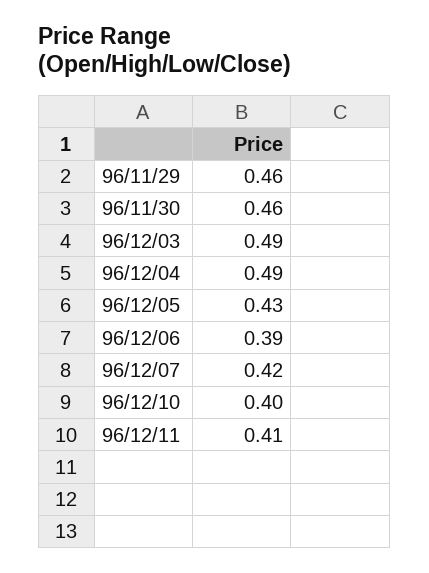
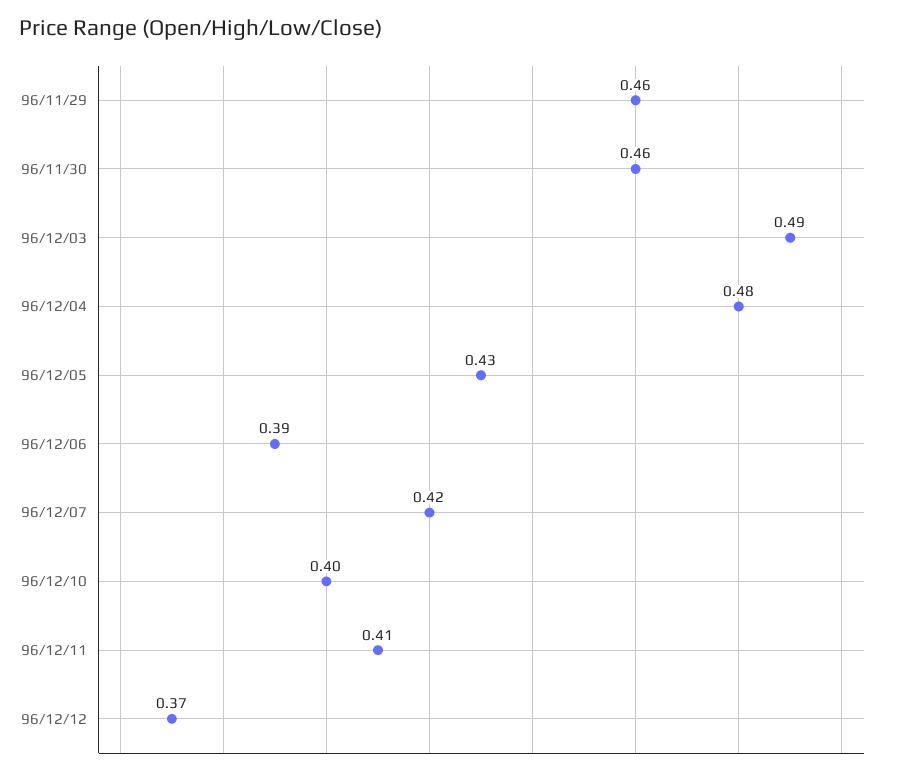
96/12/04: 0.49 -> 0.48
96/12/12: none -> 0.37

